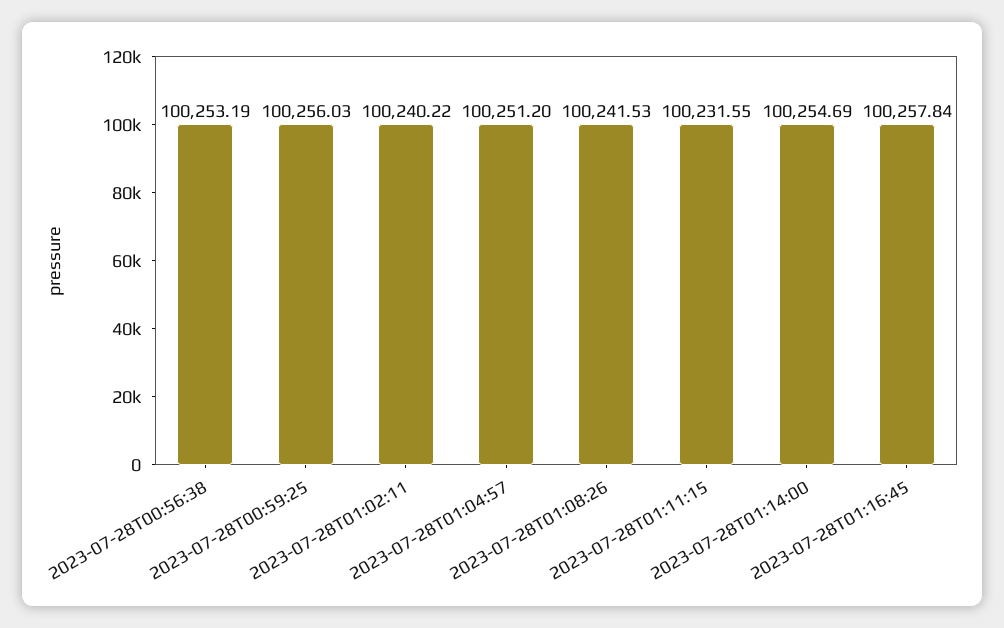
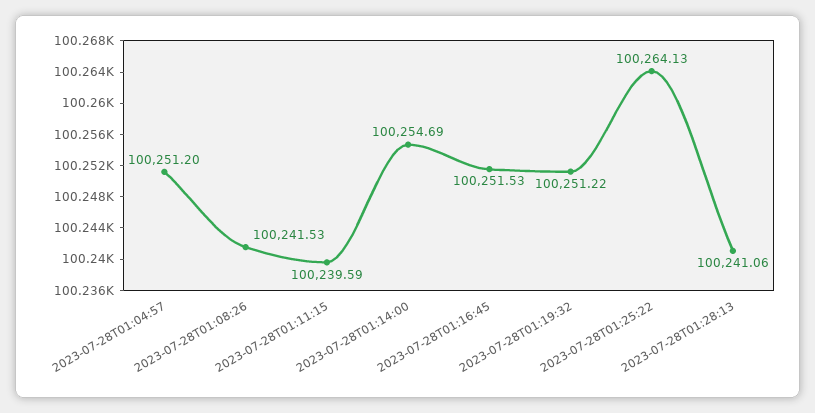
2023-07-28T00:56:38: 100253.19 -> none
2023-07-28T00:59:25: 100256.03 -> none
2023-07-28T01:02:11: 100240.22 -> none
2023-07-28T01:11:15: 100231.55 -> 100239.59
2023-07-28T01:16:45: 100257.84 -> 100251.53
2023-07-28T01:19:32: none -> 100251.22
2023-07-28T01:25:22: none -> 100264.13
2023-07-28T01:28:13: none -> 100241.06

